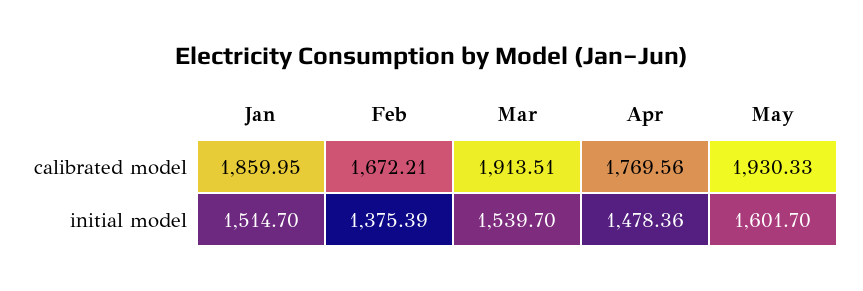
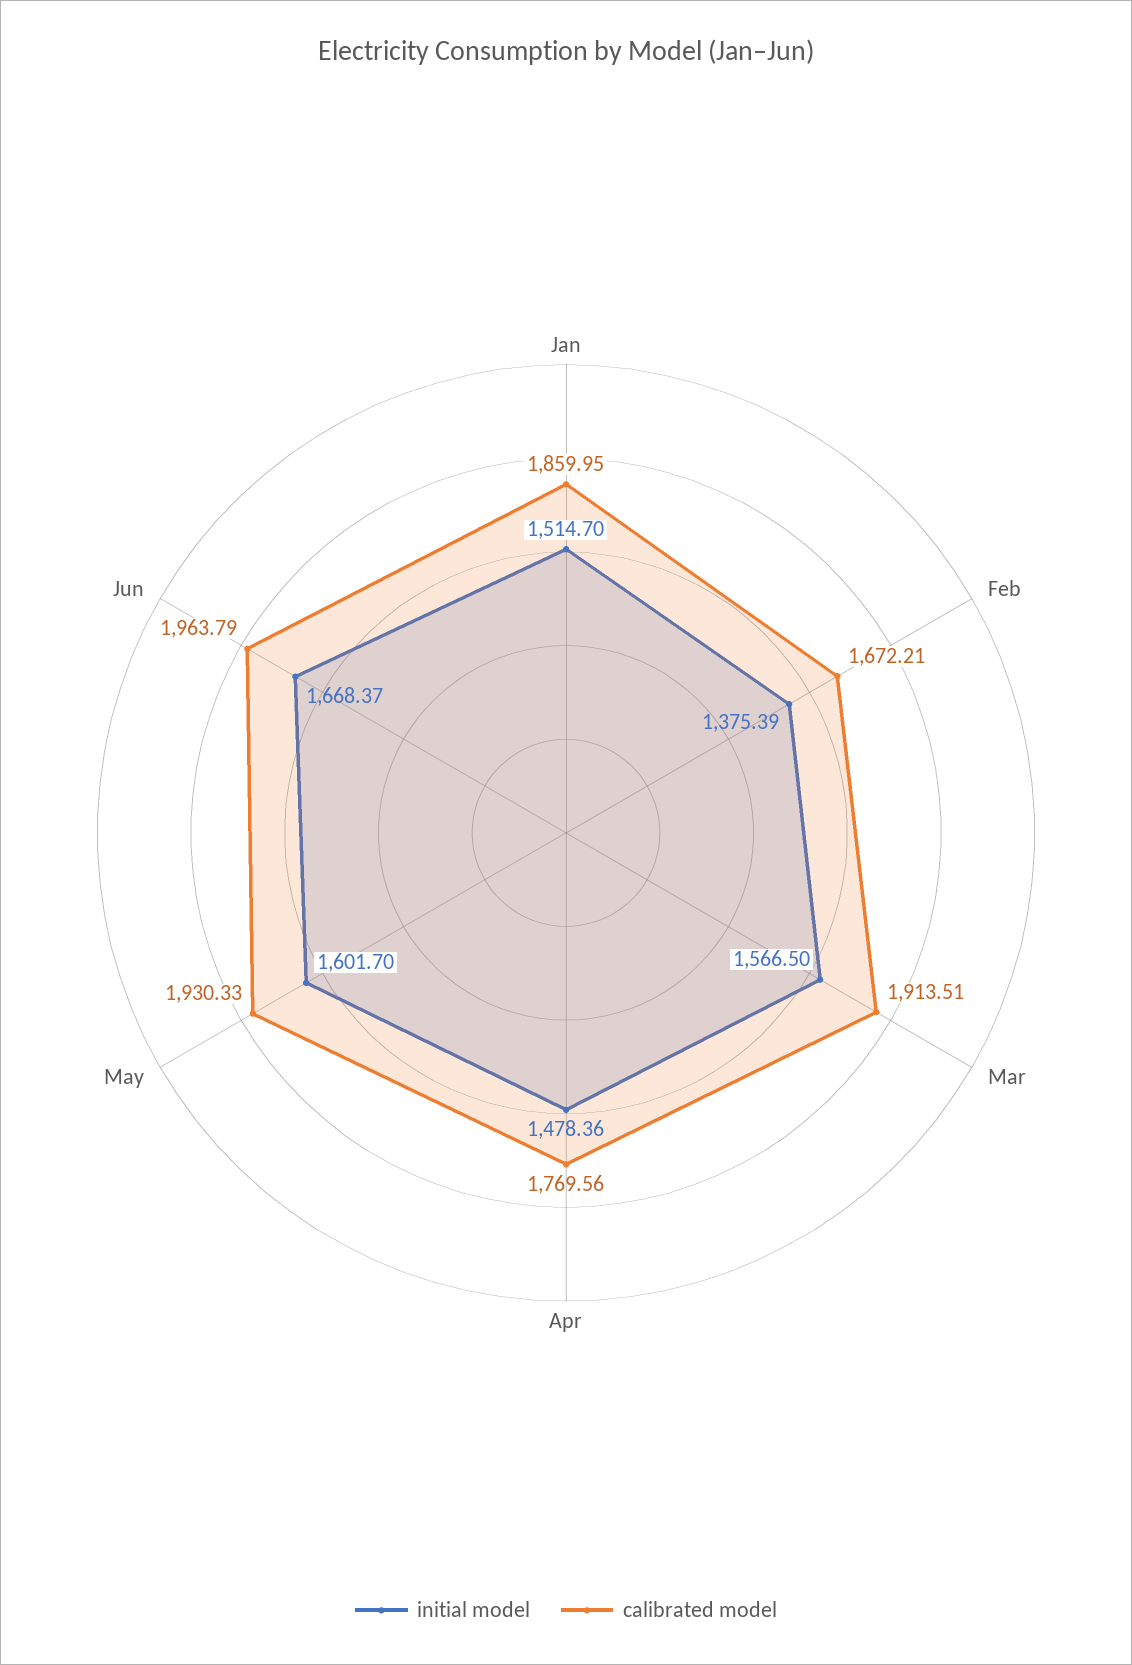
initial model, Mar: 1539.7 -> 1566.5
initial model, Jun: none -> 1668.37
calibrated model, Jun: none -> 1963.79

